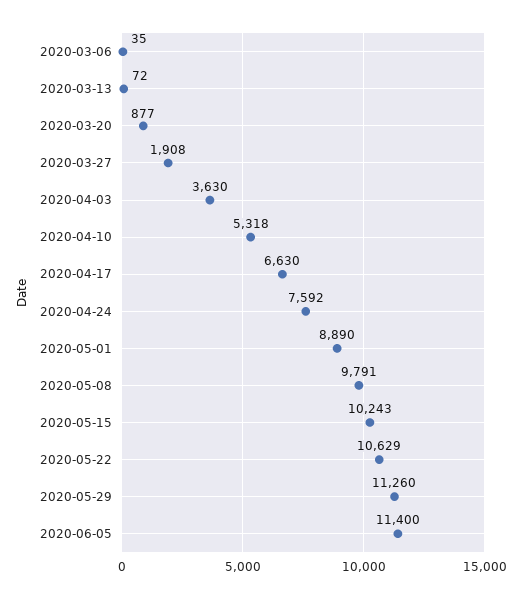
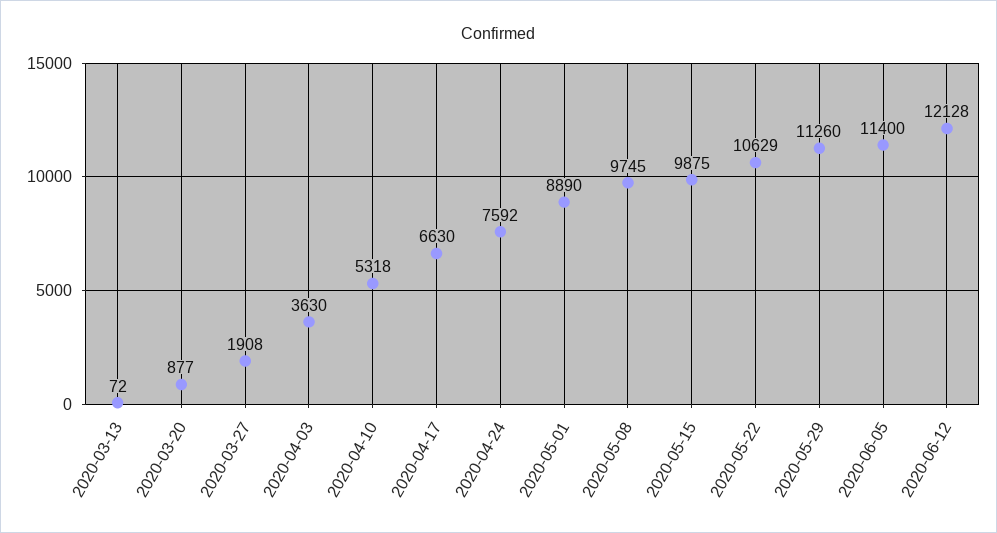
2020-03-06: 35 -> none
2020-05-08: 9791 -> 9745
2020-05-15: 10243 -> 9875
2020-06-12: none -> 12128

